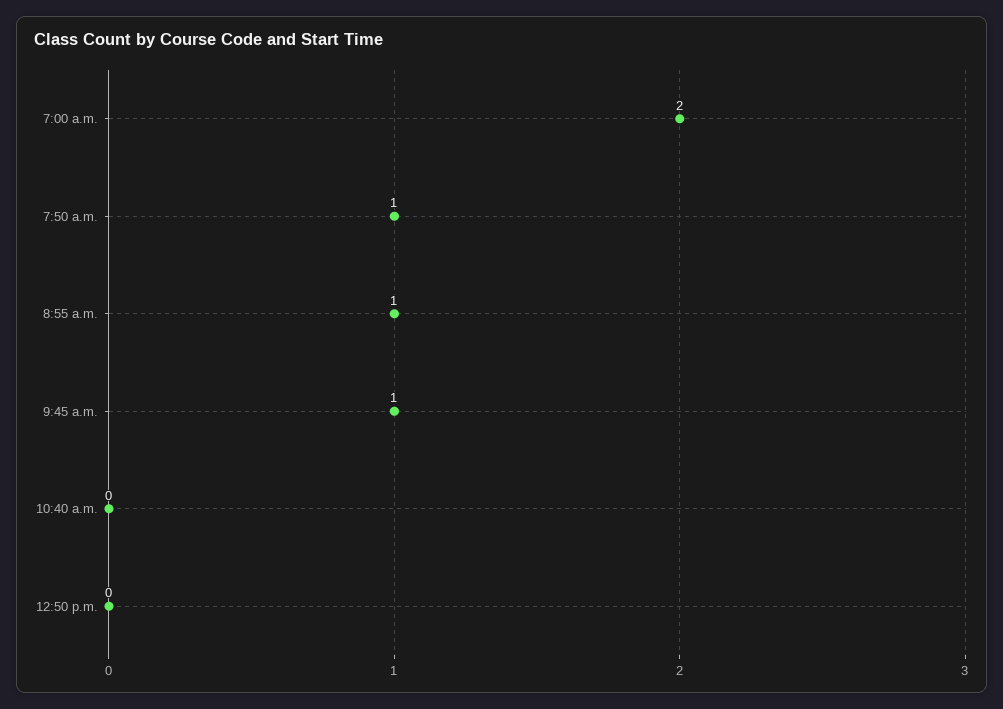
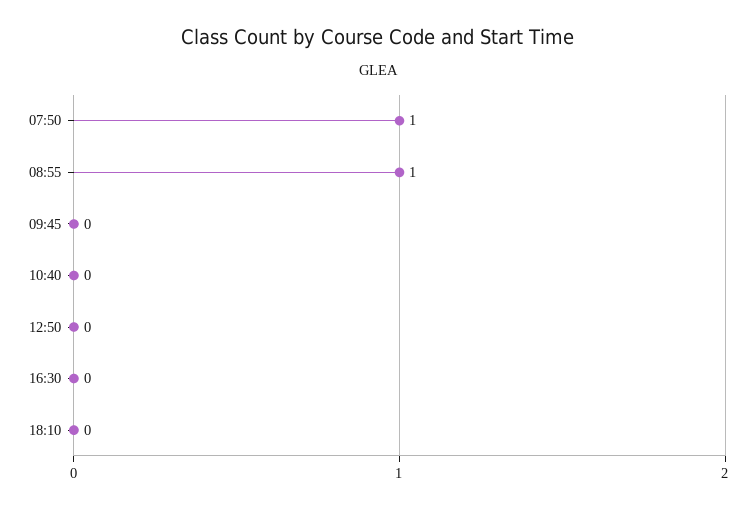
7:00 a.m.: 2 -> none
9:45 a.m.: 1 -> 0
16:30: none -> 0
18:10: none -> 0

